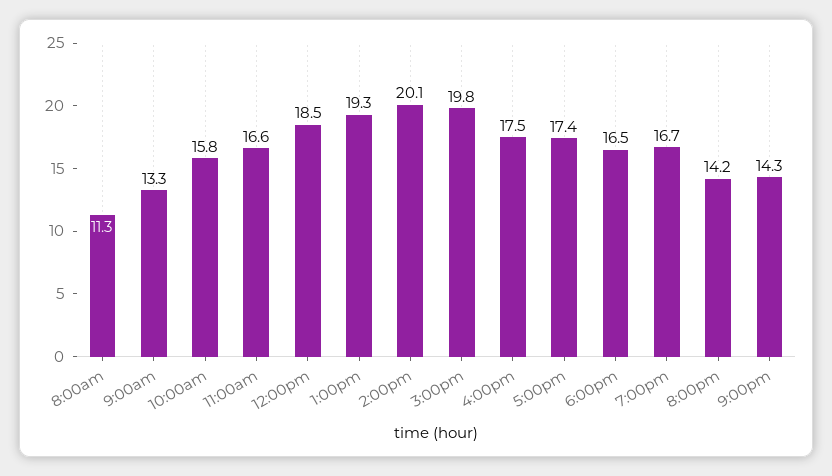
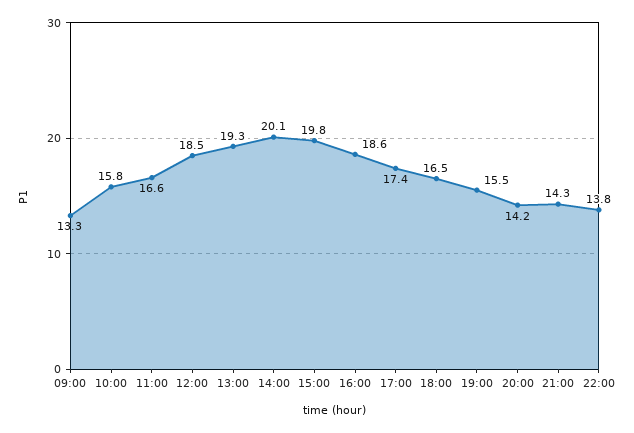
8:00am: 11.3 -> none
4:00pm: 17.5 -> 18.6
7:00pm: 16.7 -> 15.5
22:00: none -> 13.8

